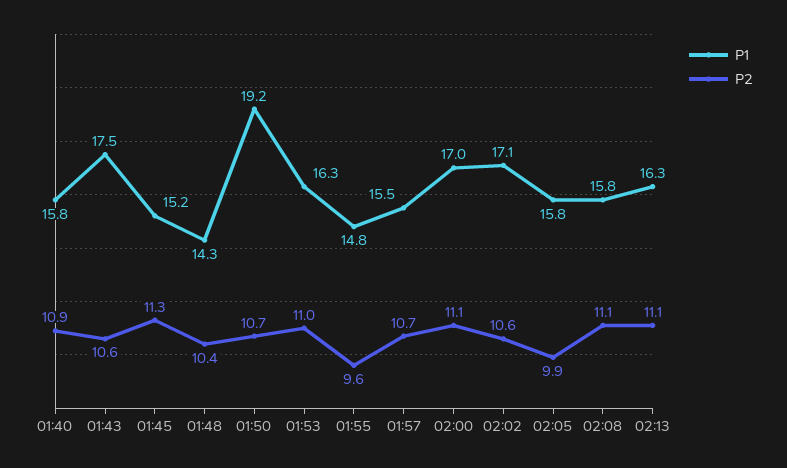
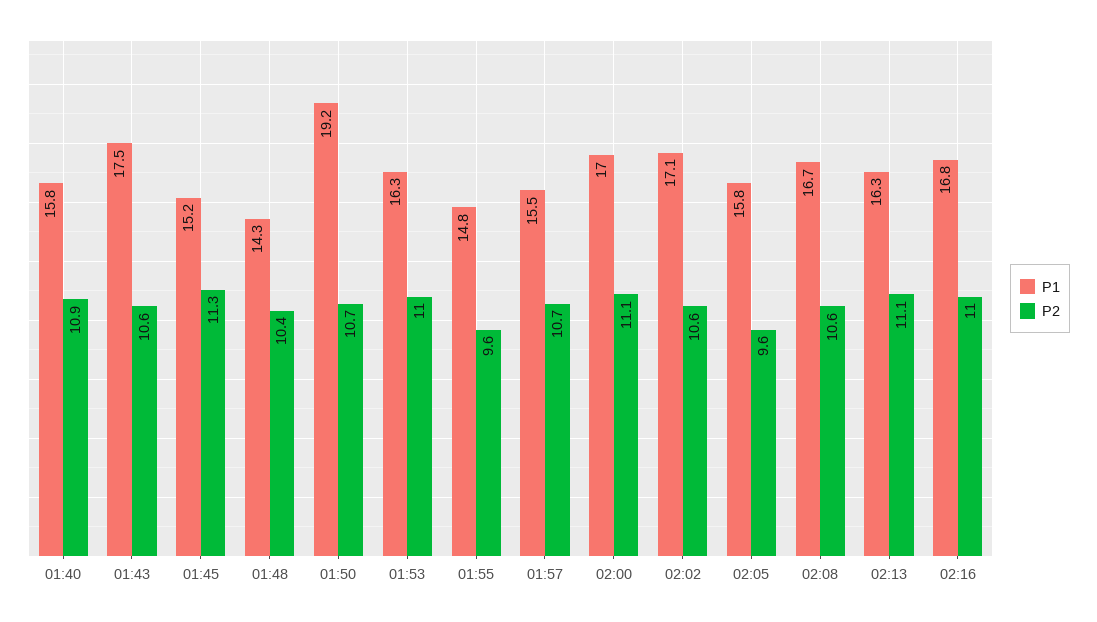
P2, 02:05: 9.9 -> 9.6
P1, 02:08: 15.8 -> 16.7
P2, 02:08: 11.1 -> 10.6
P1, 02:16: none -> 16.8
P2, 02:16: none -> 11

